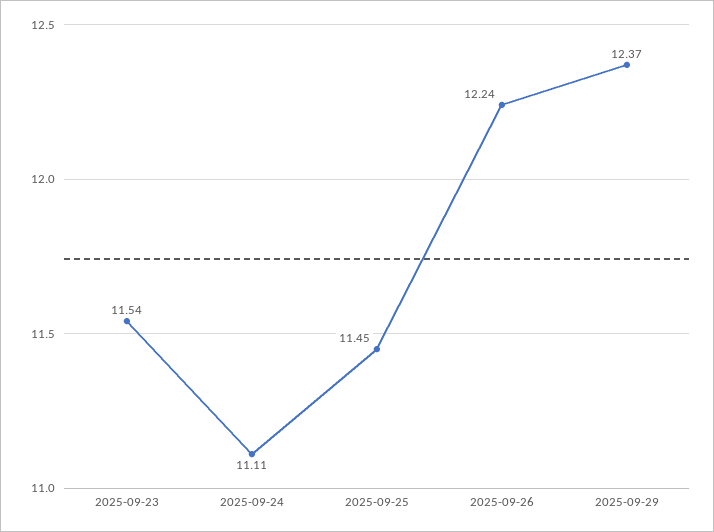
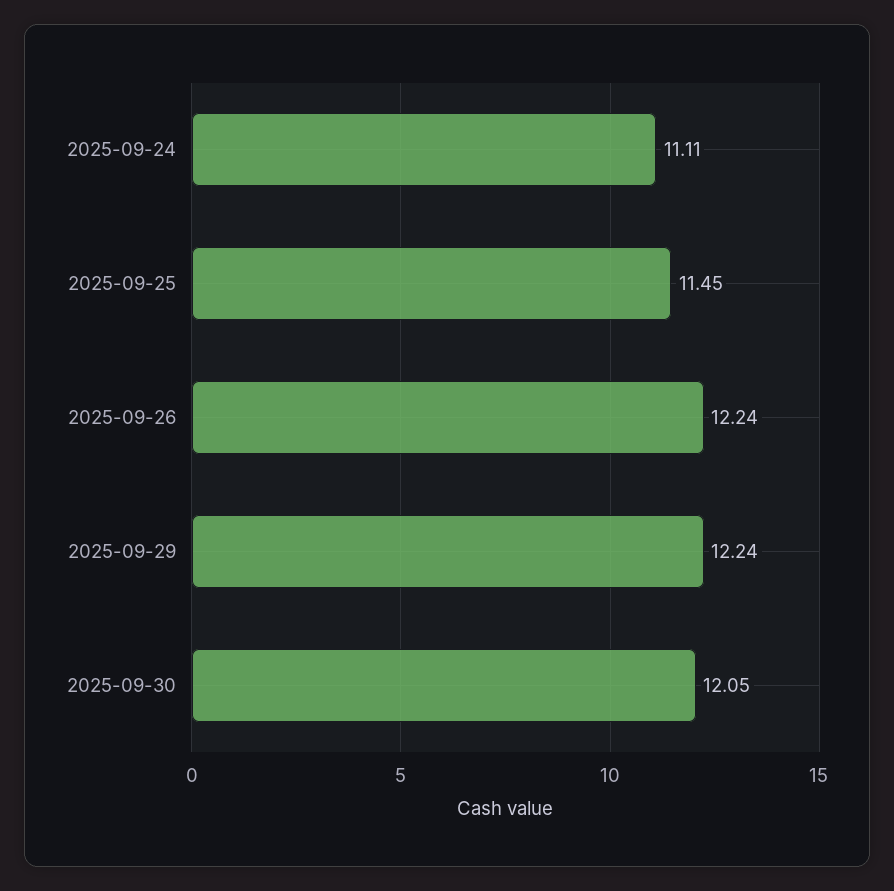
2025-09-23: 11.54 -> none
2025-09-29: 12.37 -> 12.24
2025-09-30: none -> 12.05

